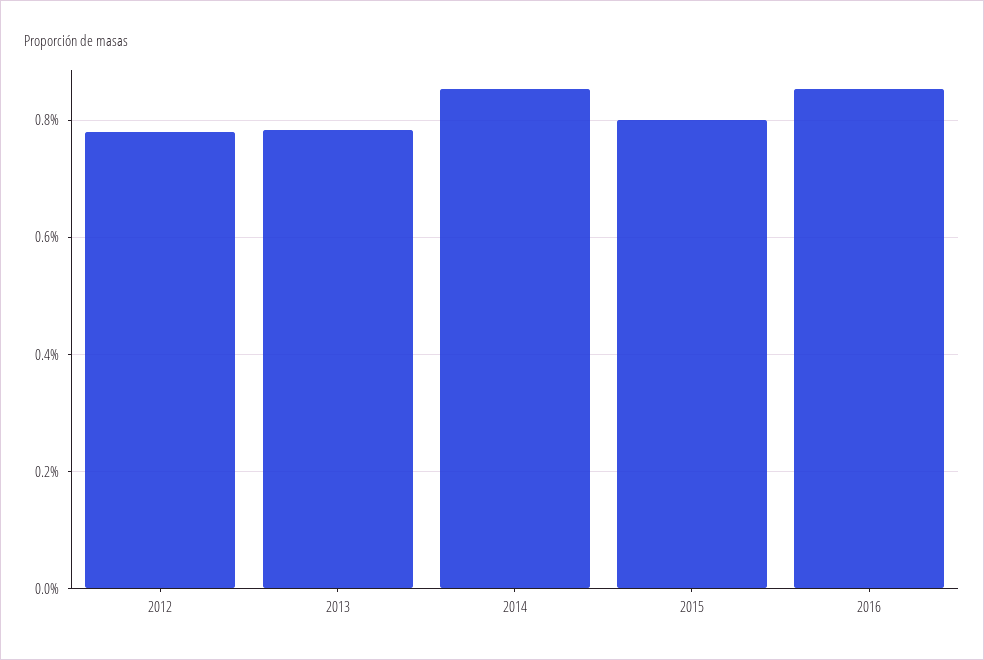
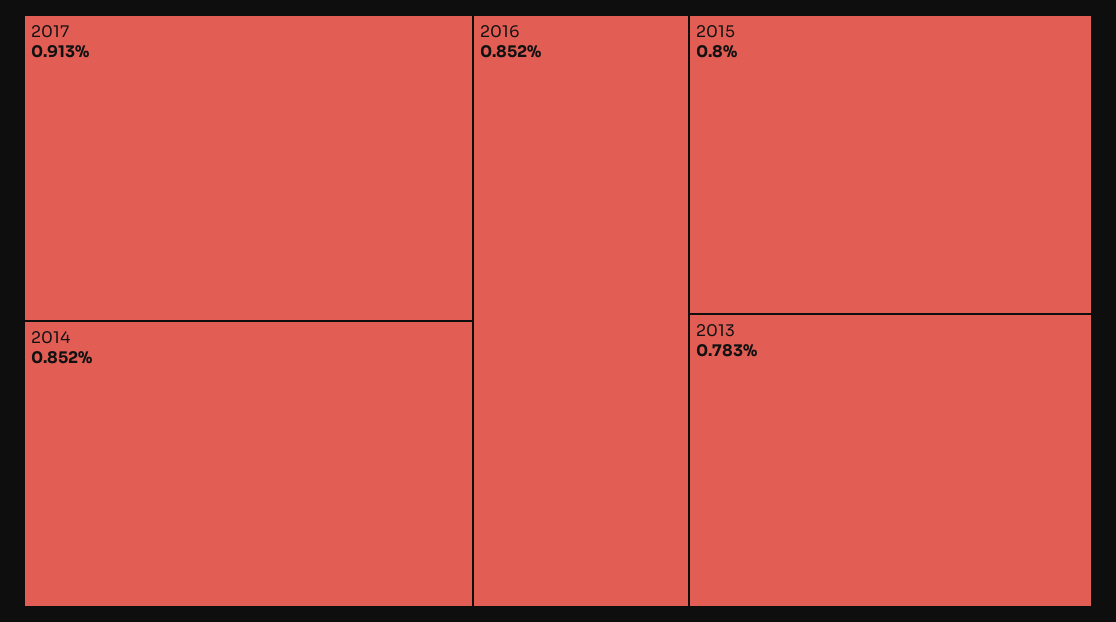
2012: 0.78 -> none
2017: none -> 0.913

